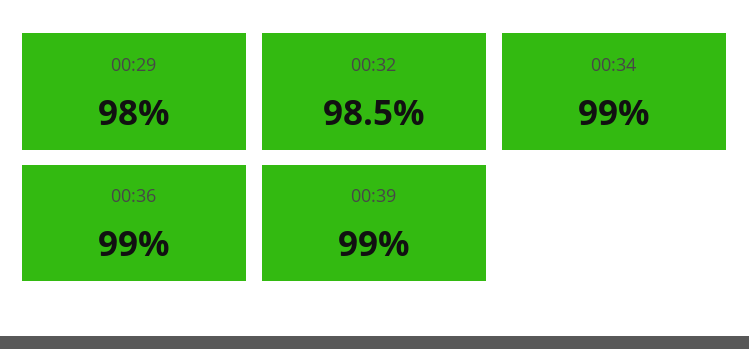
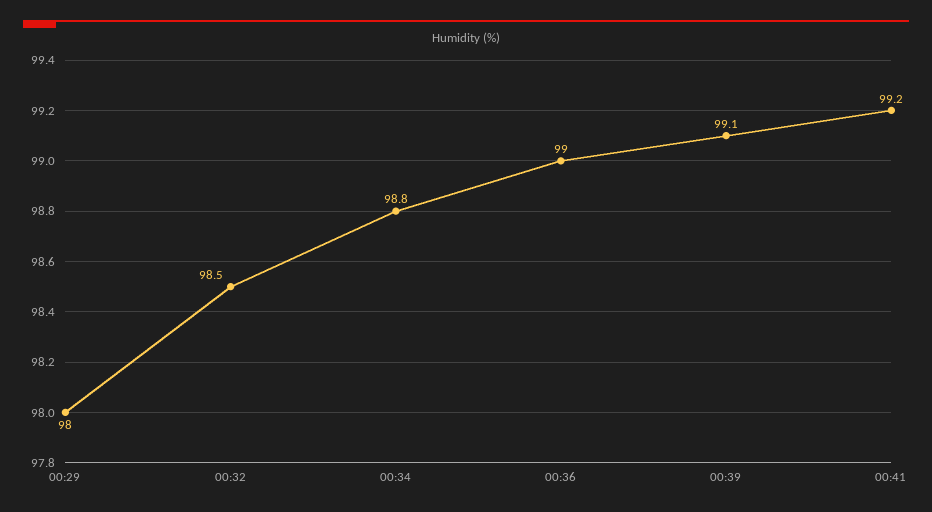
00:34: 99 -> 98.8
00:39: 99 -> 99.1
00:41: none -> 99.2

